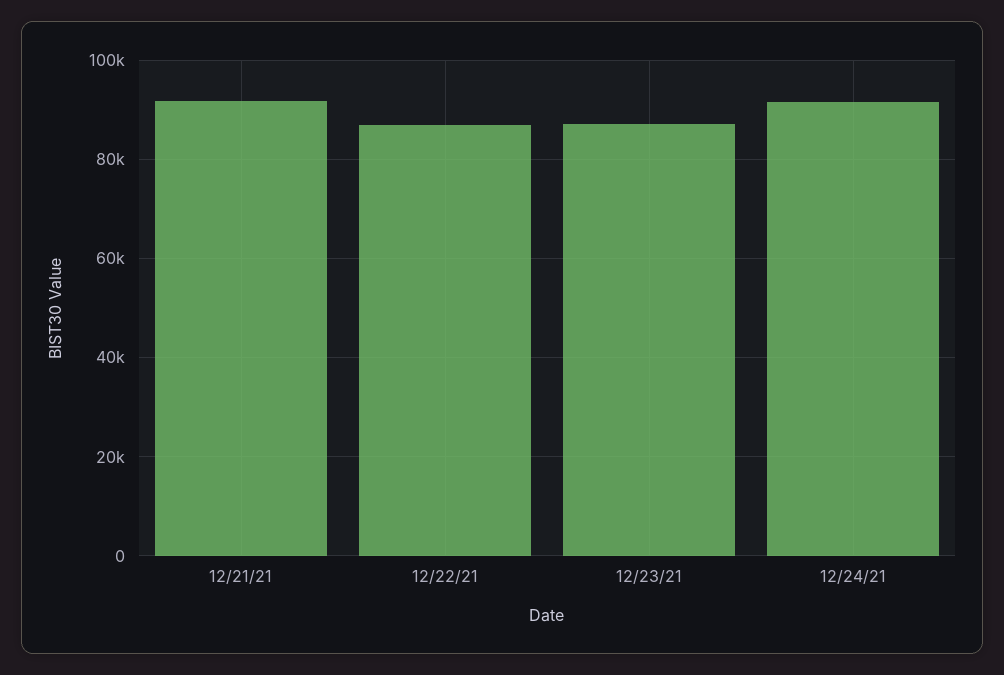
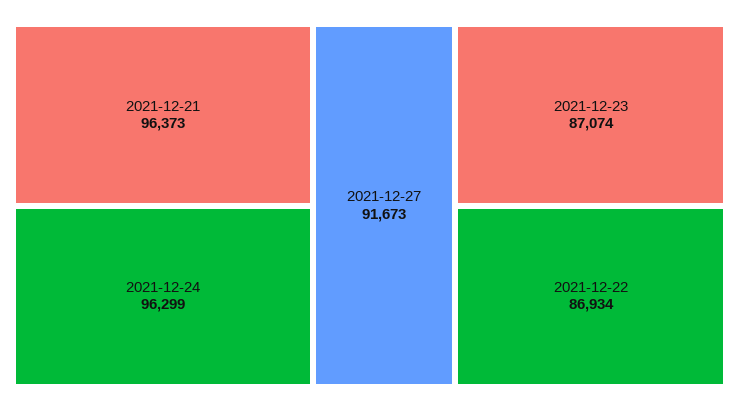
12/21/21: 92000 -> 96373
12/24/21: 92000 -> 96299
2021-12-27: none -> 91673

